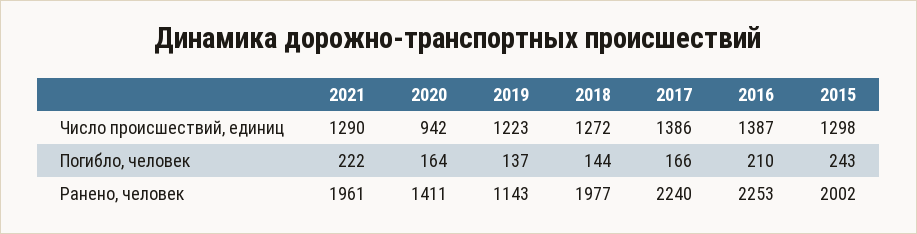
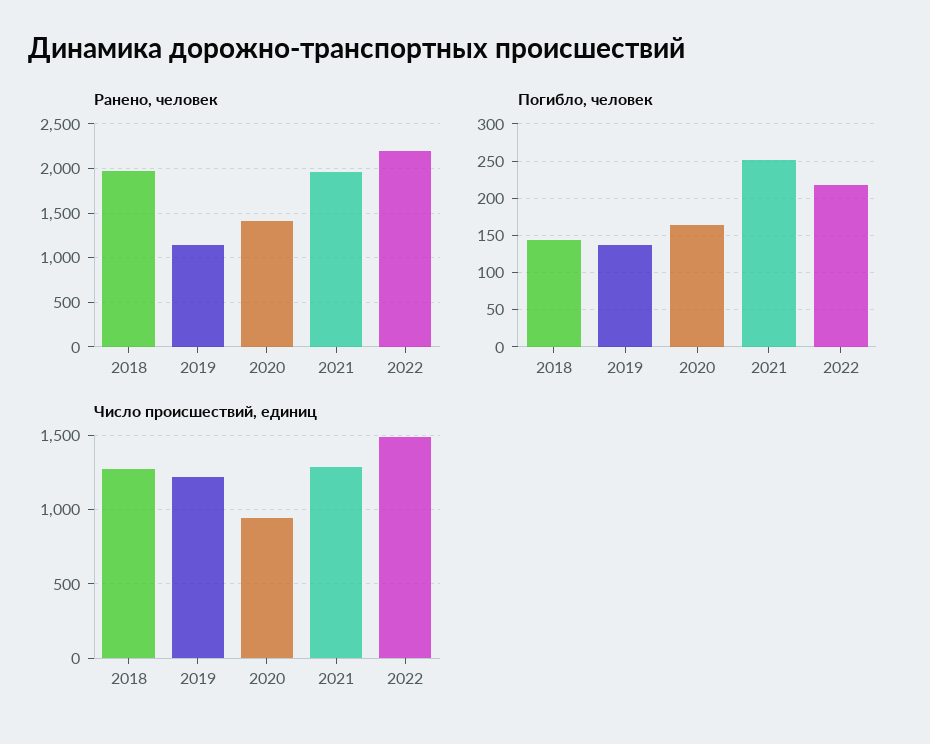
Число происшествий, единиц, 2017: 1386 -> none
Число происшествий, единиц, 2016: 1387 -> none
Число происшествий, единиц, 2015: 1298 -> none
Погибло, человек, 2021: 222 -> 250
Погибло, человек, 2017: 166 -> none
Погибло, человек, 2016: 210 -> none
Погибло, человек, 2015: 243 -> none
Ранено, человек, 2017: 2240 -> none
Ранено, человек, 2016: 2253 -> none
Ранено, человек, 2015: 2002 -> none
Ранено, человек, 2022: none -> 2200
Погибло, человек, 2022: none -> 220
Число происшествий, единиц, 2022: none -> 1500

